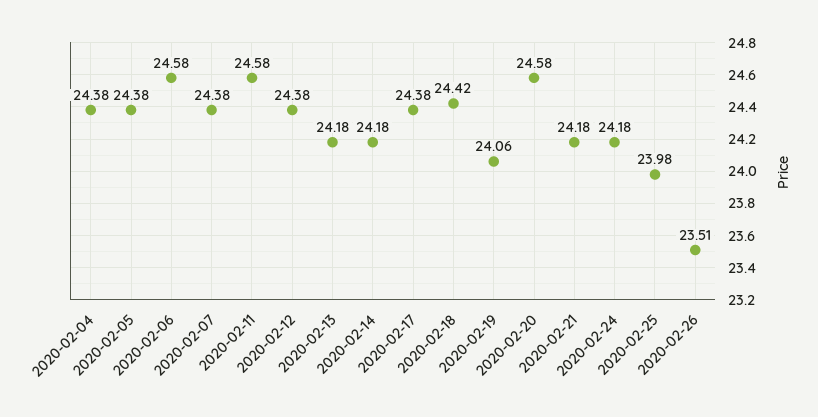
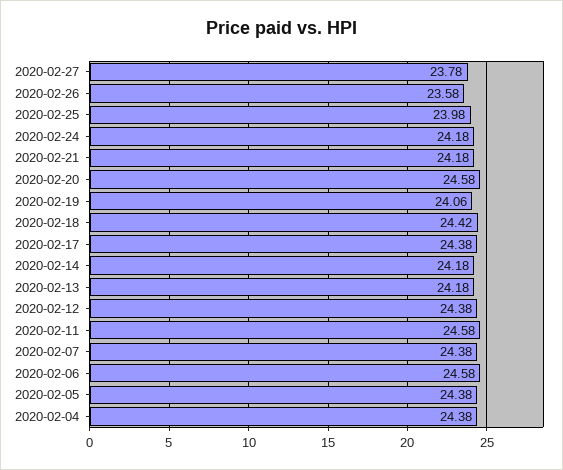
2020-02-26: 23.51 -> 23.58
2020-02-27: none -> 23.78

